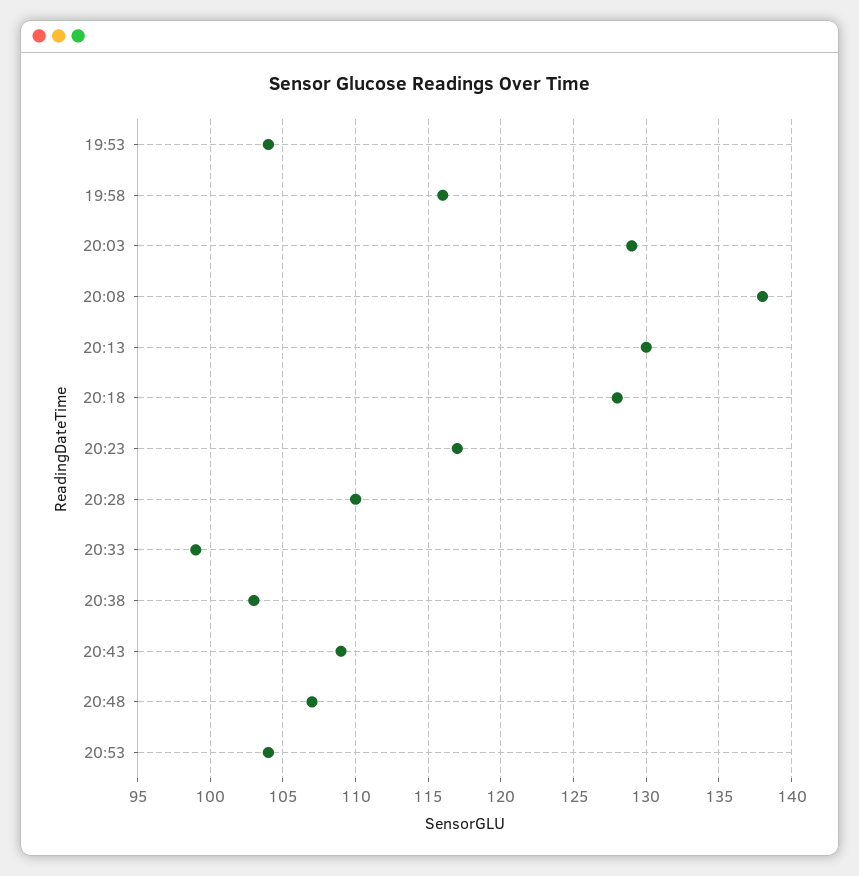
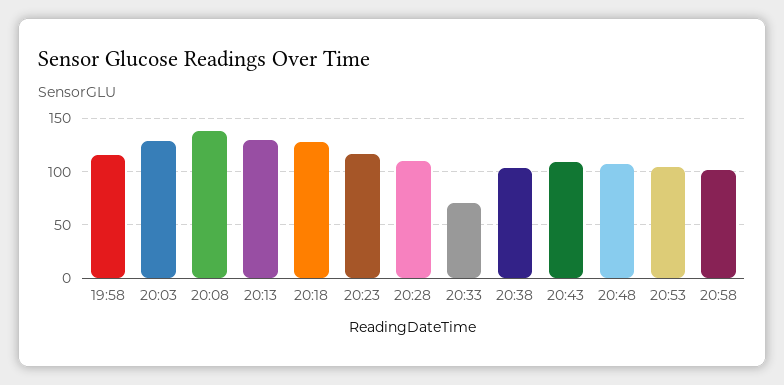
19:53: 104 -> none
20:33: 99 -> 70
20:58: none -> 100

